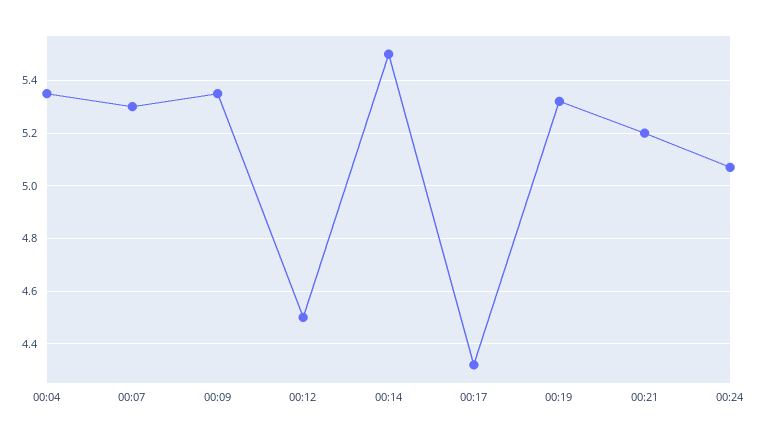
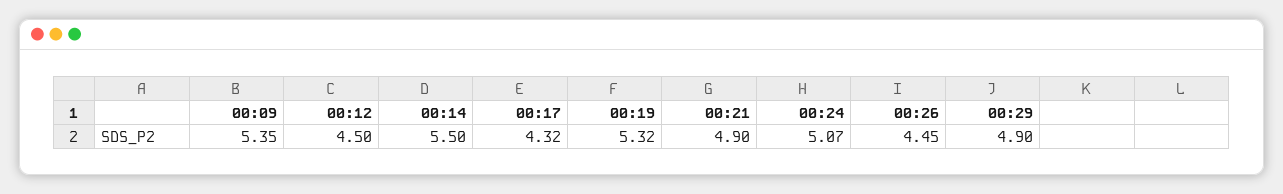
00:04: 5.35 -> none
00:07: 5.3 -> none
00:21: 5.2 -> 4.9
00:26: none -> 4.45
00:29: none -> 4.9

